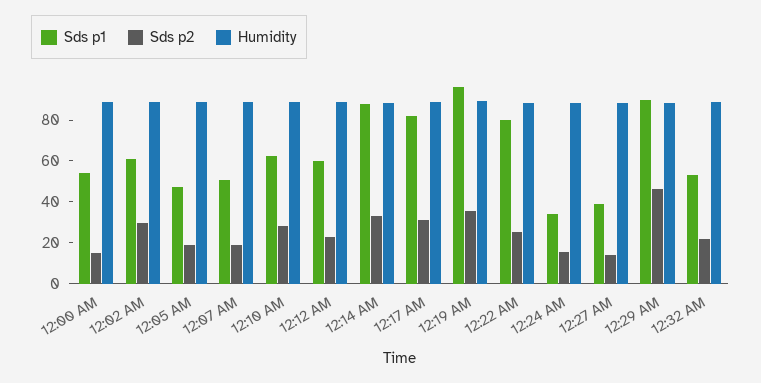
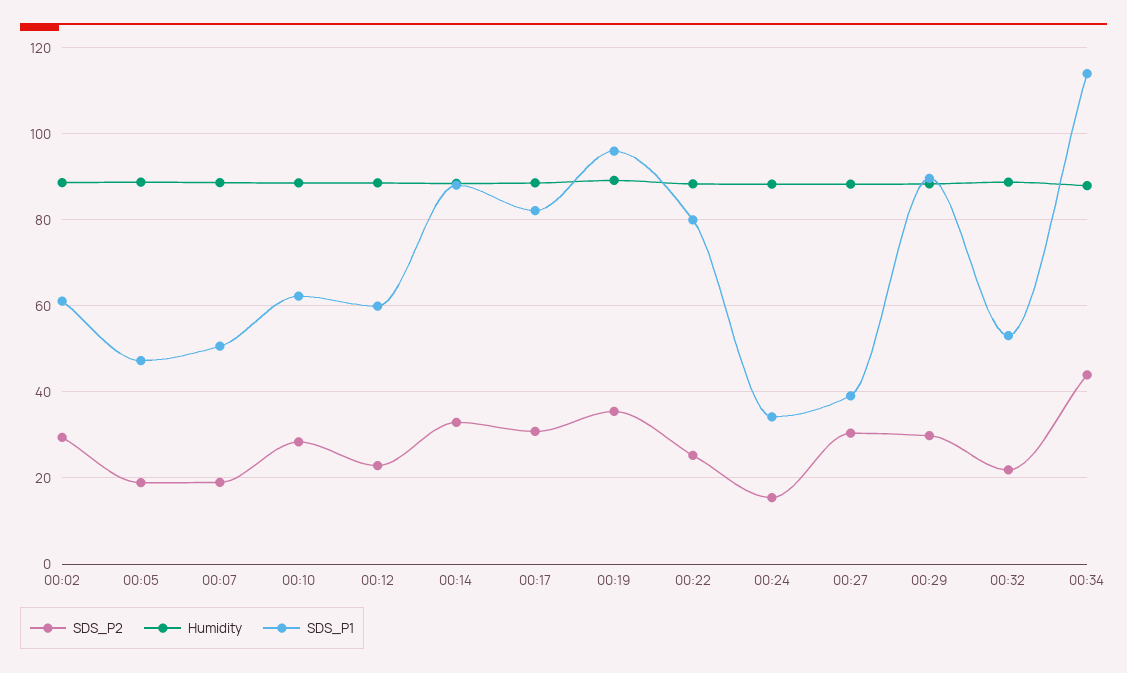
Sds p1, 12:00 AM: 55 -> none
Sds p2, 12:00 AM: 15 -> none
Humidity, 12:00 AM: 90 -> none
Sds p2, 12:27 AM: 15 -> 30
Sds p2, 12:29 AM: 45 -> 30
Sds p2, 00:34: none -> 44
Humidity, 00:34: none -> 88
Sds p1, 00:34: none -> 114

